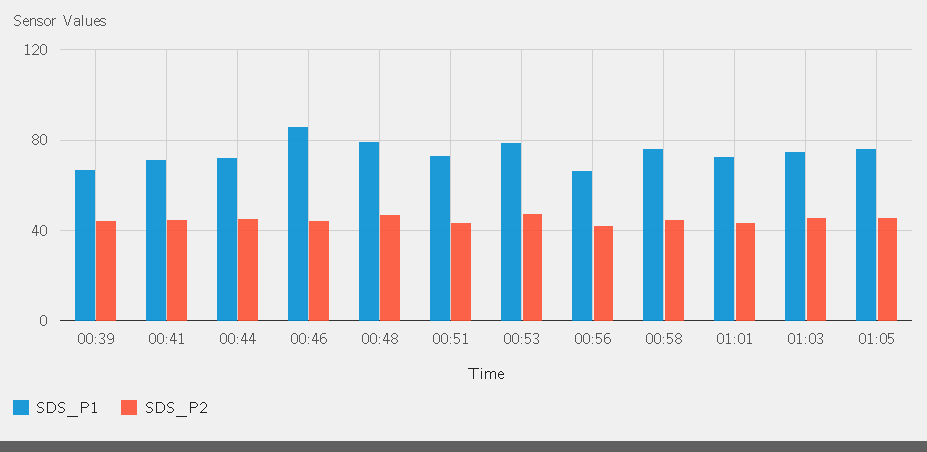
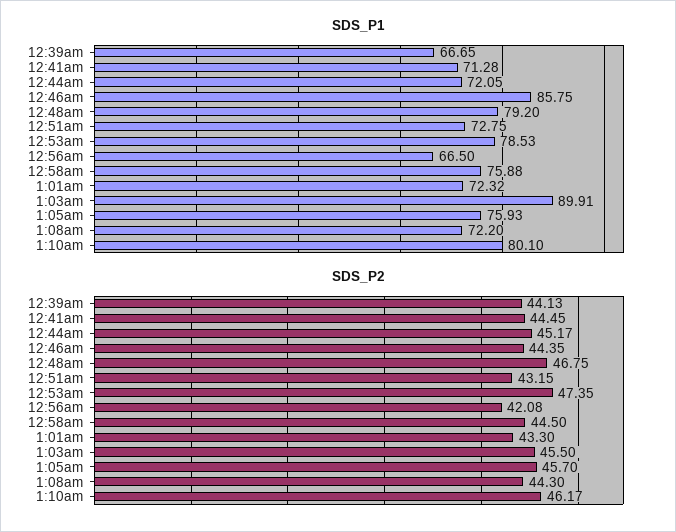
SDS_P1, 01:03: 75 -> 89.91
SDS_P1, 1:08am: none -> 72.2
SDS_P1, 1:10am: none -> 80.1
SDS_P2, 1:08am: none -> 44.3
SDS_P2, 1:10am: none -> 46.17

